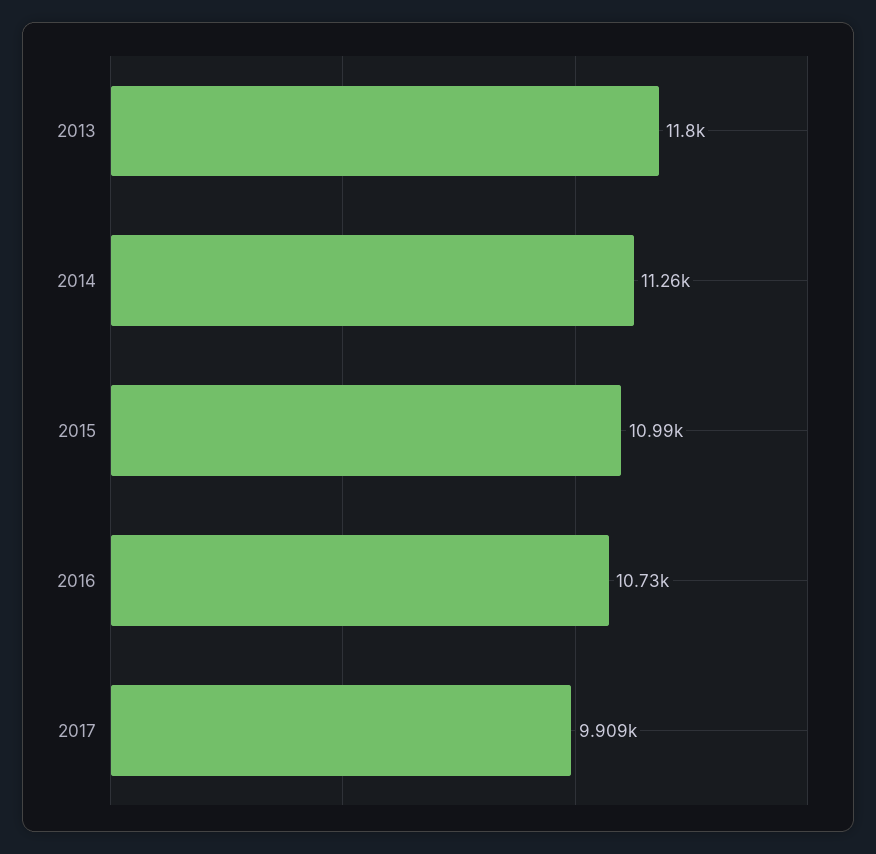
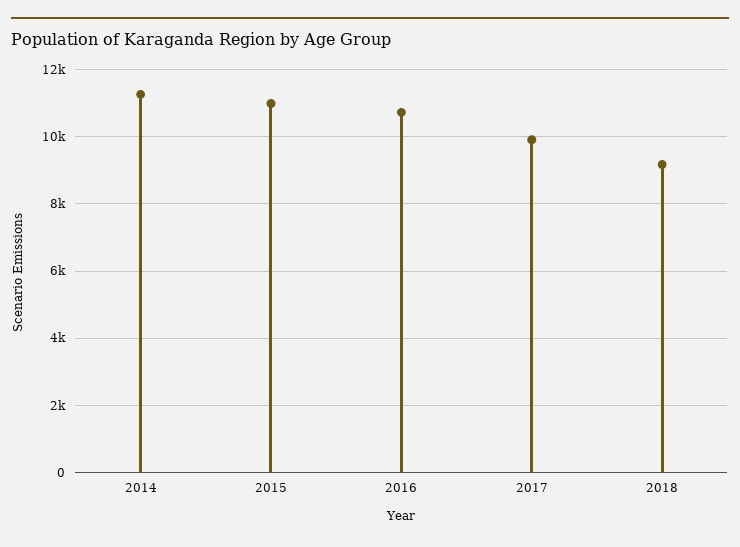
2013: 11800 -> none
2018: none -> 9200

